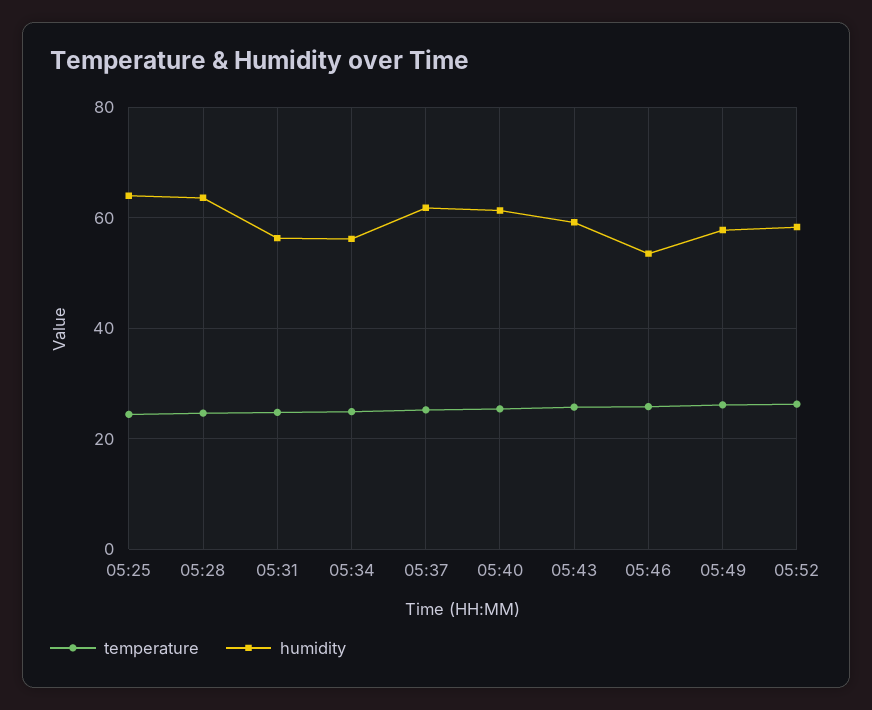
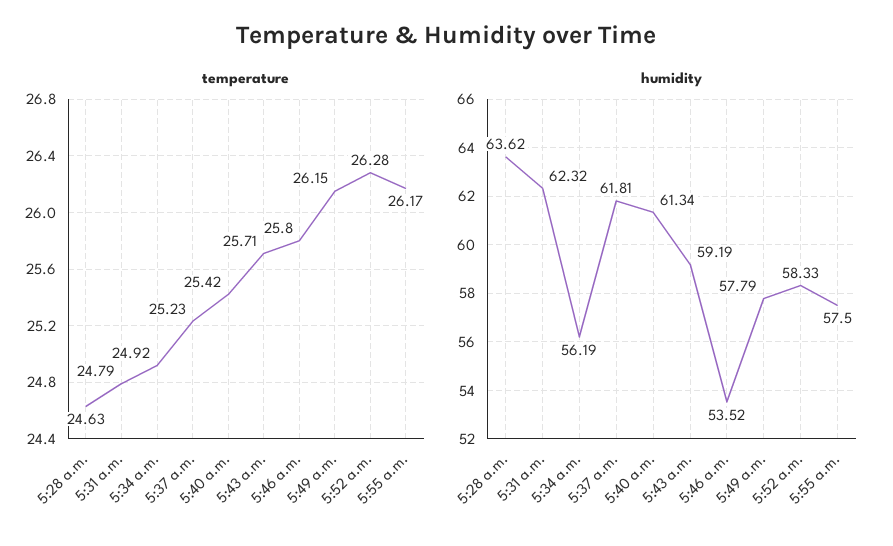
temperature, 05:25: 24 -> none
humidity, 05:25: 64 -> none
humidity, 05:31: 56 -> 62.32
temperature, 5:55 a.m.: none -> 26.17
humidity, 5:55 a.m.: none -> 57.5

